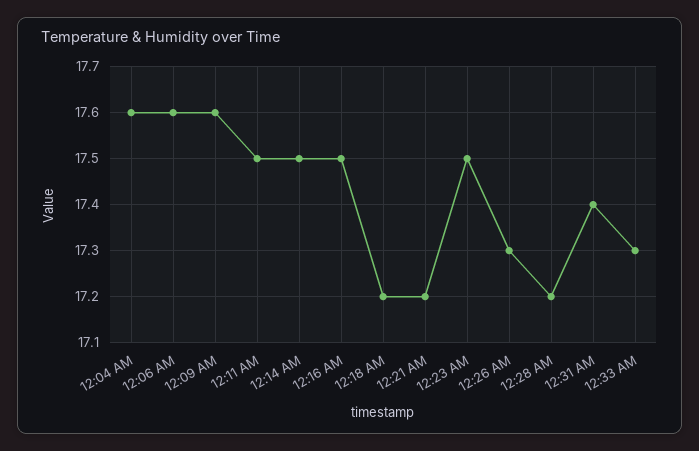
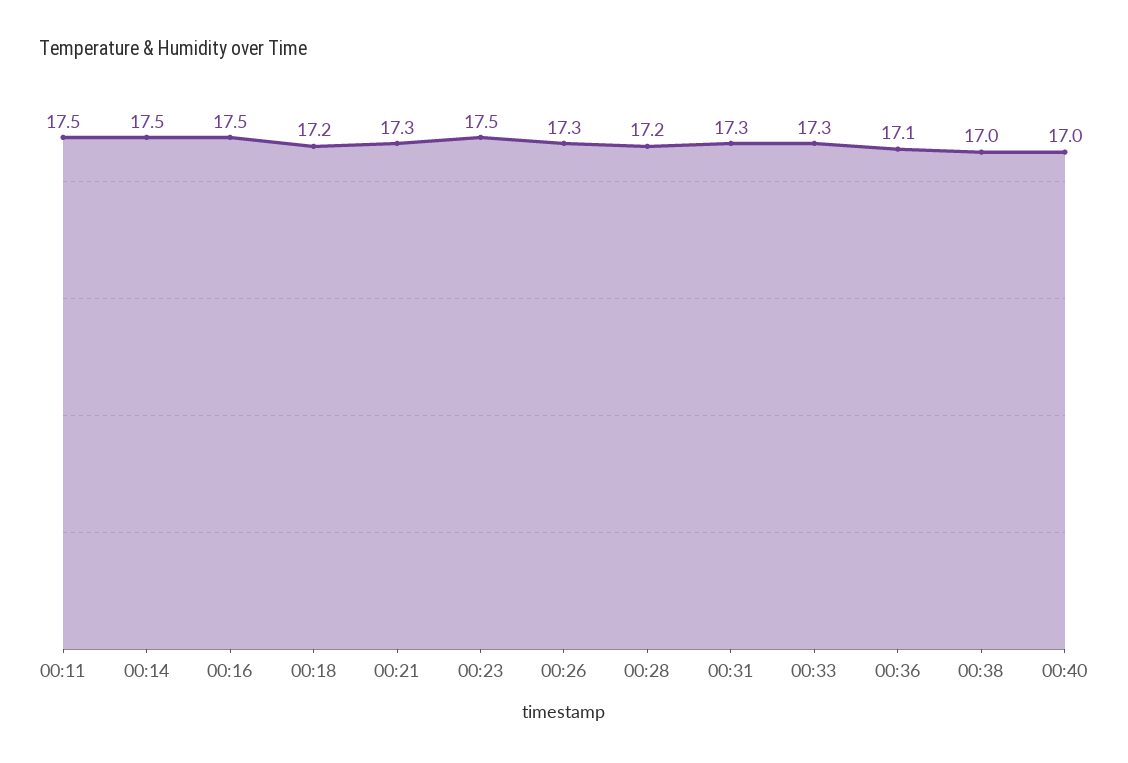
12:04 AM: 17.6 -> none
12:06 AM: 17.6 -> none
12:09 AM: 17.6 -> none
12:21 AM: 17.2 -> 17.3
12:31 AM: 17.4 -> 17.3
00:36: none -> 17.1
00:38: none -> 17
00:40: none -> 17

